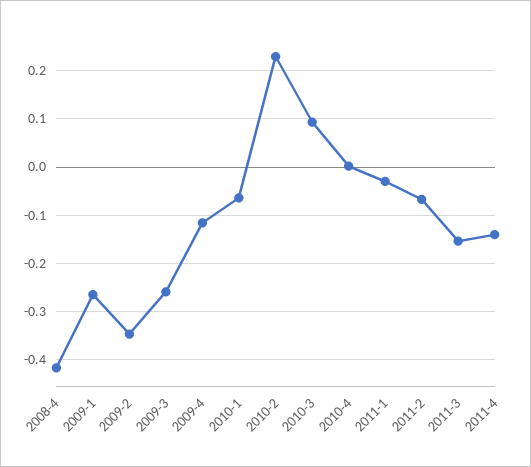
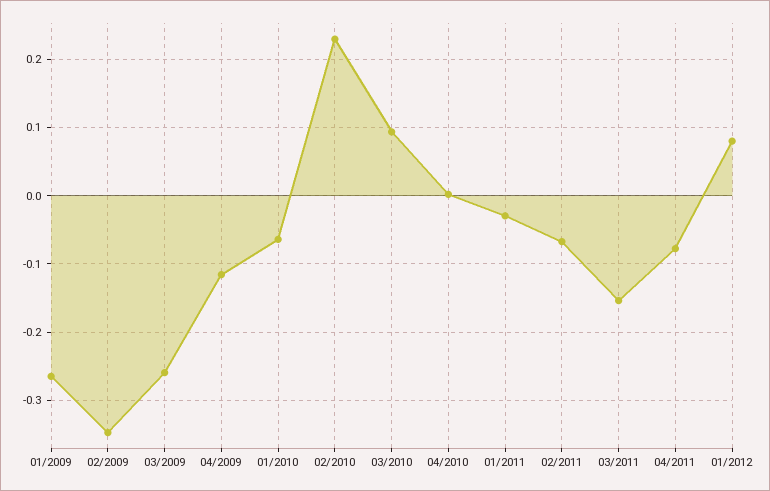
2008-4: -0.42 -> none
2011-4: -0.14 -> -0.08
01/2012: none -> 0.08

